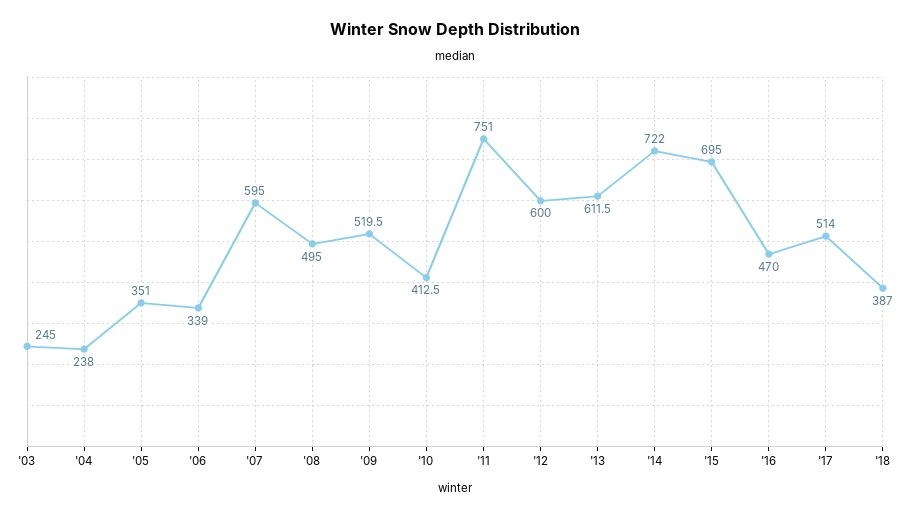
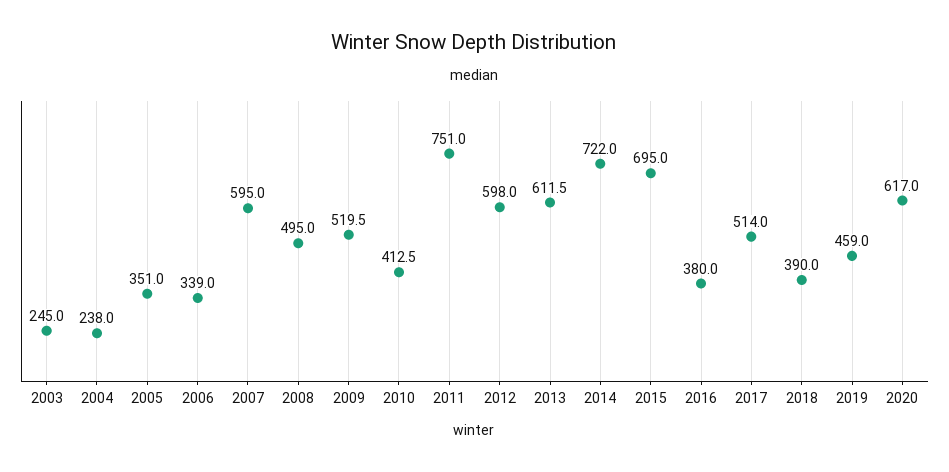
'12: 600 -> 598
'16: 470 -> 380
'18: 387 -> 390
2019: none -> 459
2020: none -> 617

